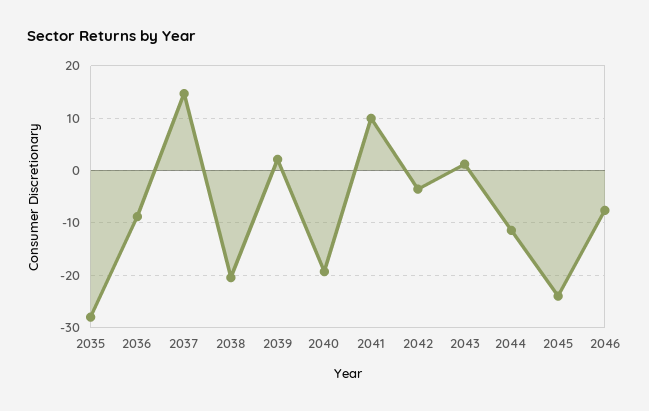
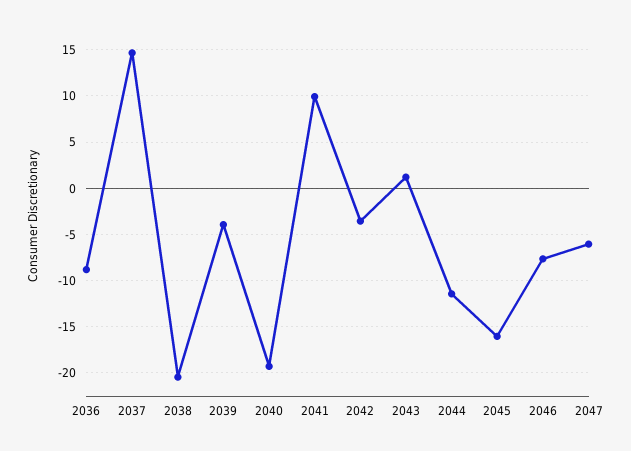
2035: -28 -> none
2039: 2 -> -4
2045: -24 -> -16
2047: none -> -6

